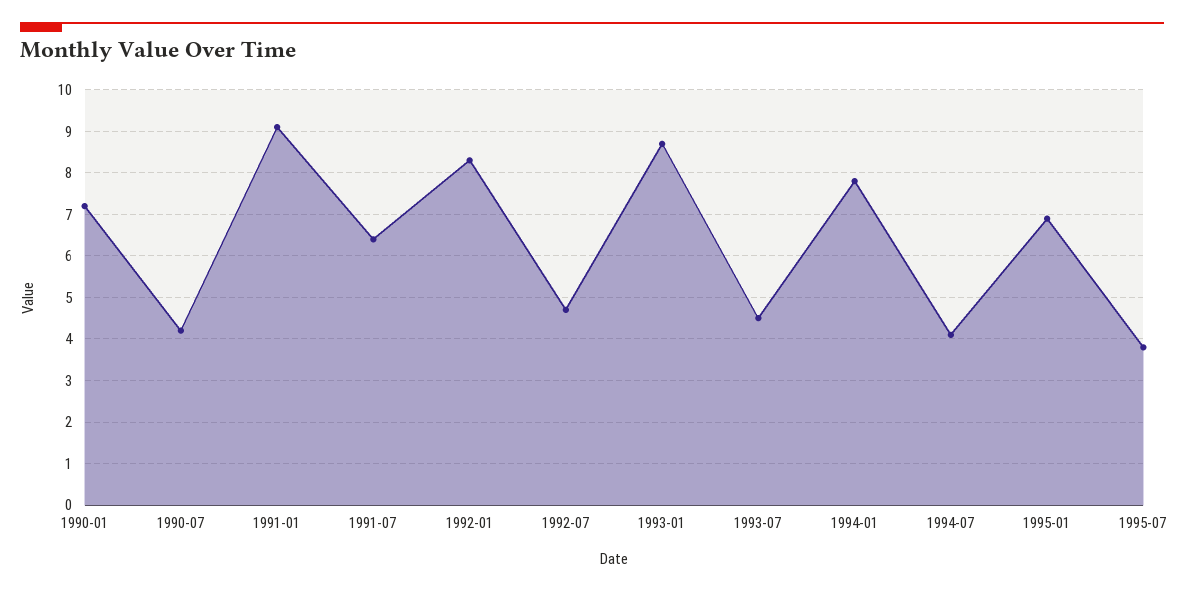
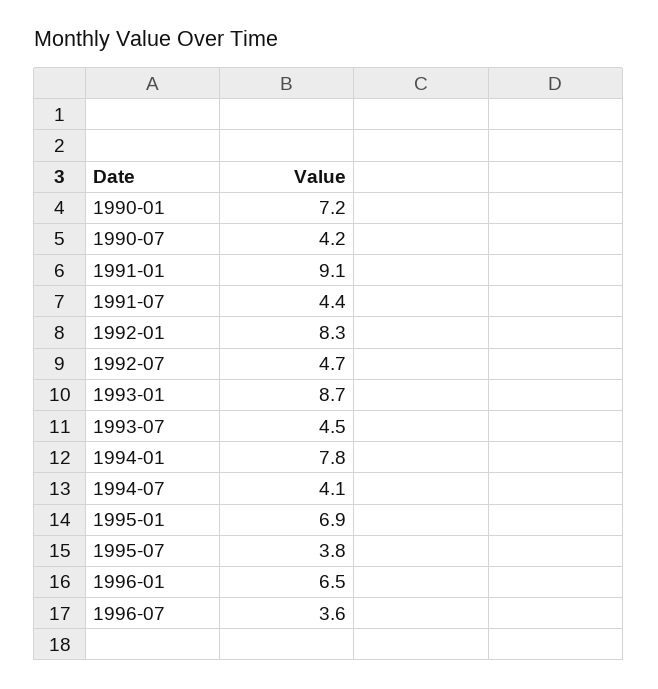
1991-07: 6.5 -> 4.4
1996-01: none -> 6.5
1996-07: none -> 3.6

